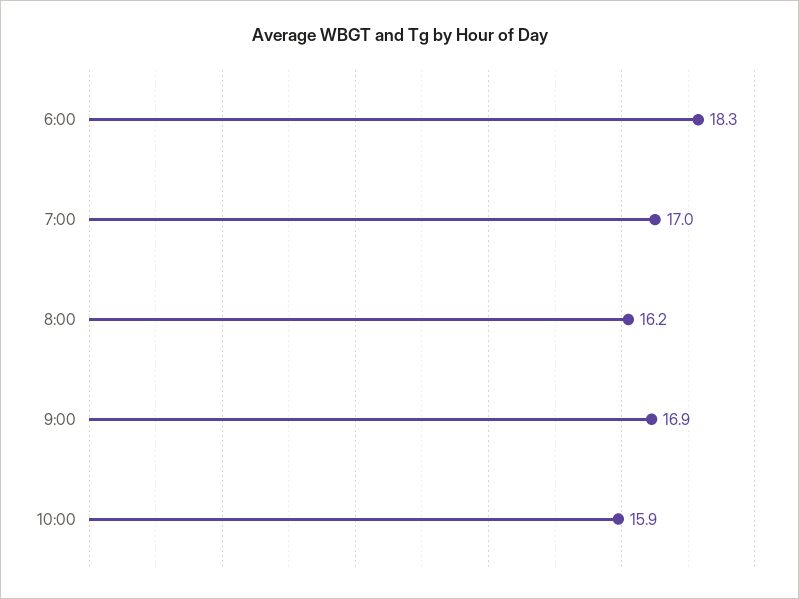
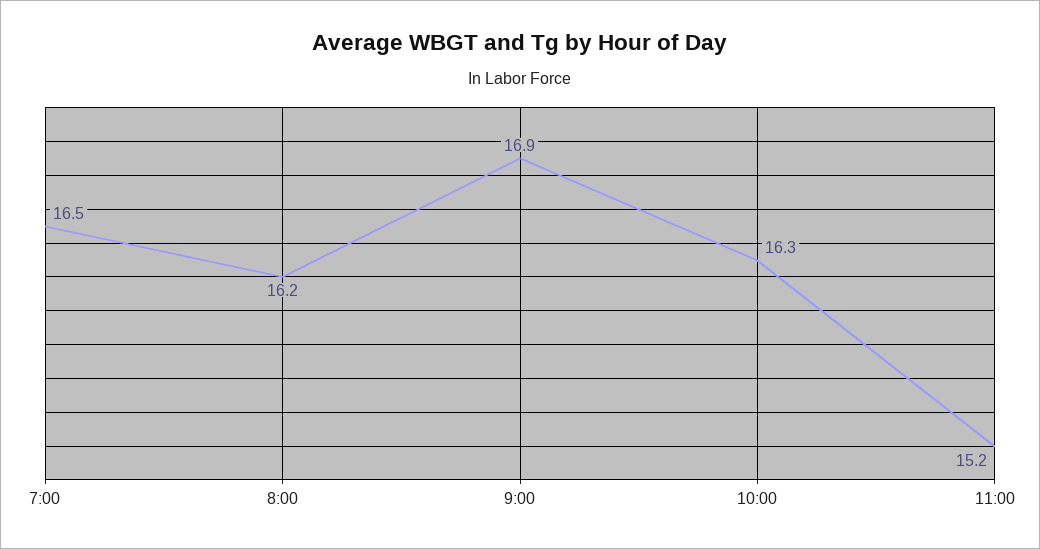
6:00: 18.3 -> none
7:00: 17 -> 16.5
10:00: 15.9 -> 16.3
11:00: none -> 15.2

